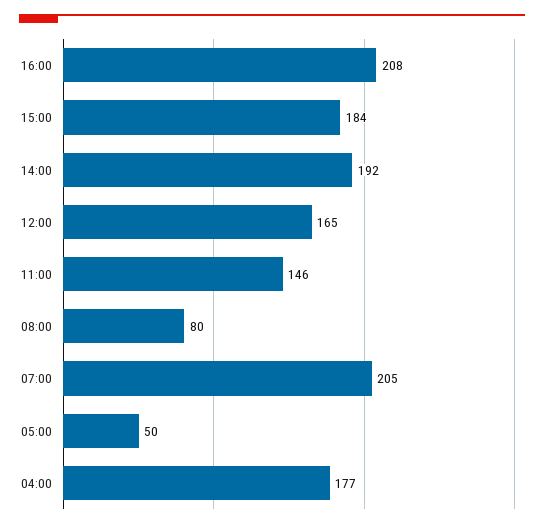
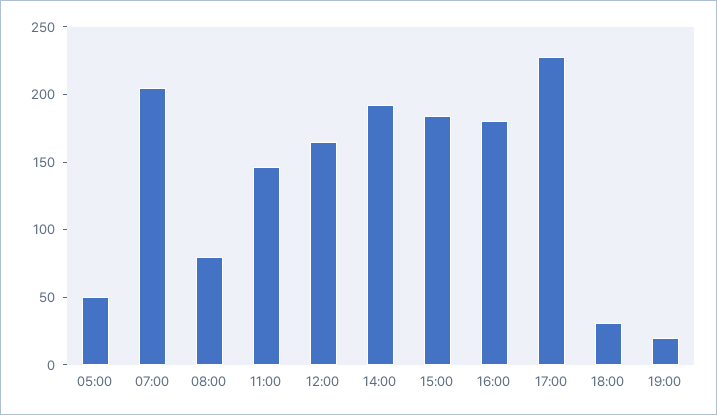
16:00: 208 -> 180
04:00: 177 -> none
17:00: none -> 230
18:00: none -> 30
19:00: none -> 20

